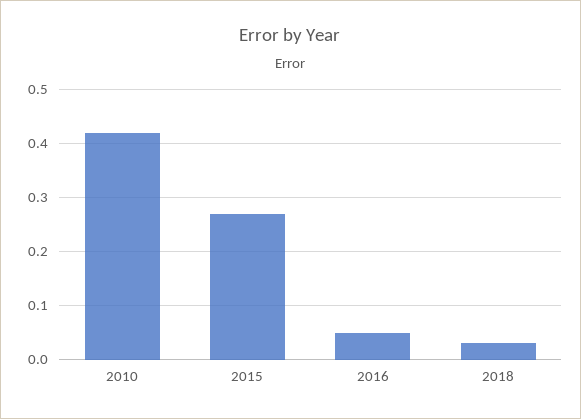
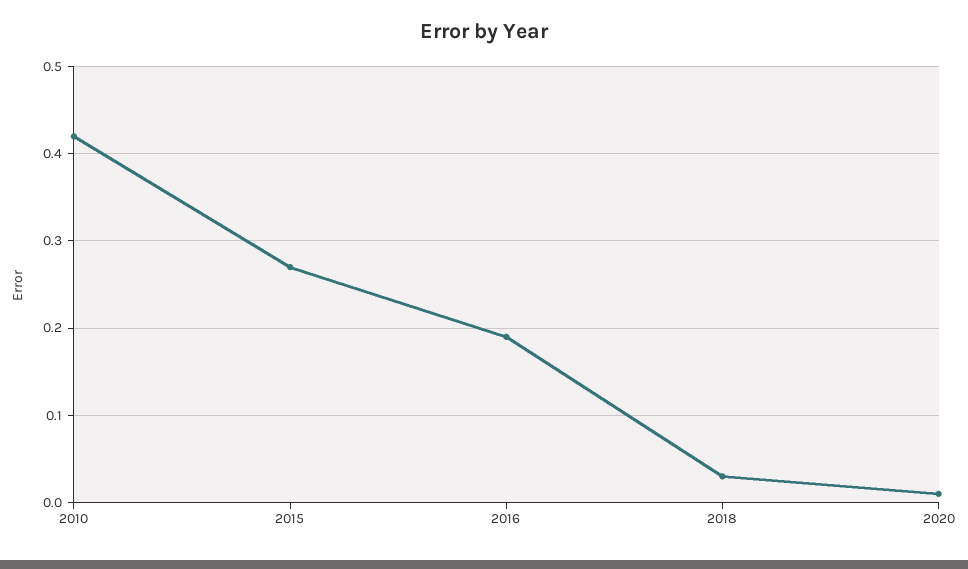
2016: 0.05 -> 0.19
2020: none -> 0.01

